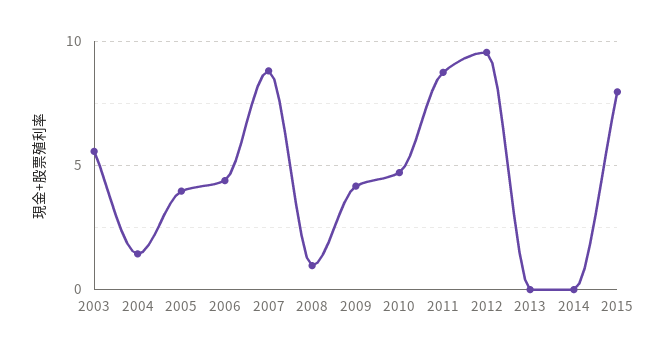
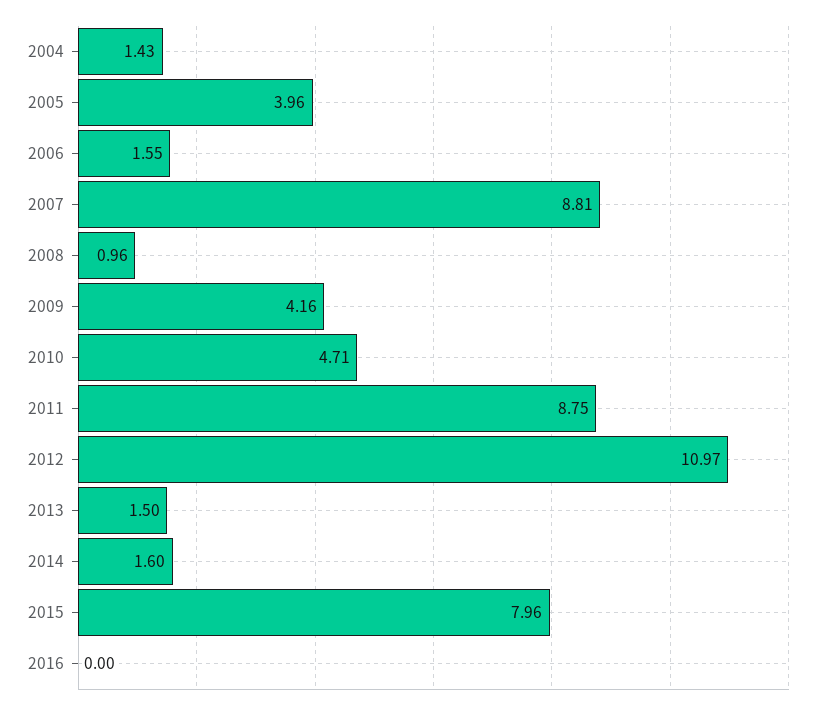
2003: 5.5 -> none
2006: 4.5 -> 1.55
2012: 9.5 -> 10.97
2013: 0 -> 1.5
2014: 0 -> 1.6
2016: none -> 0

